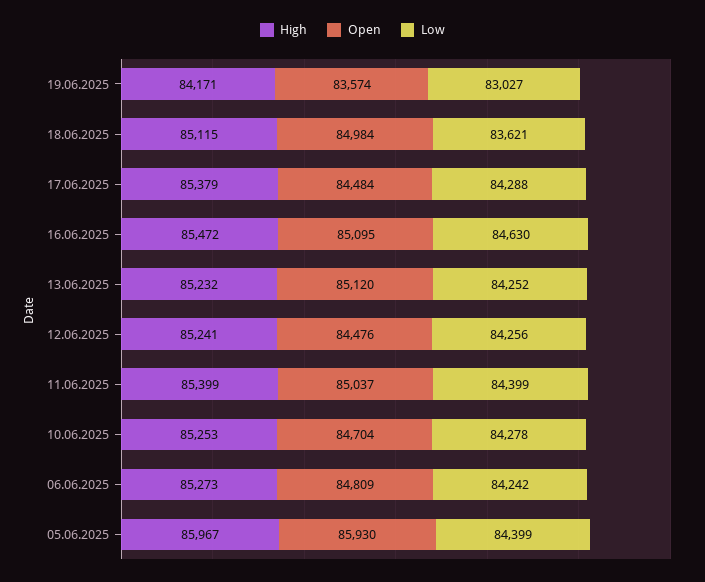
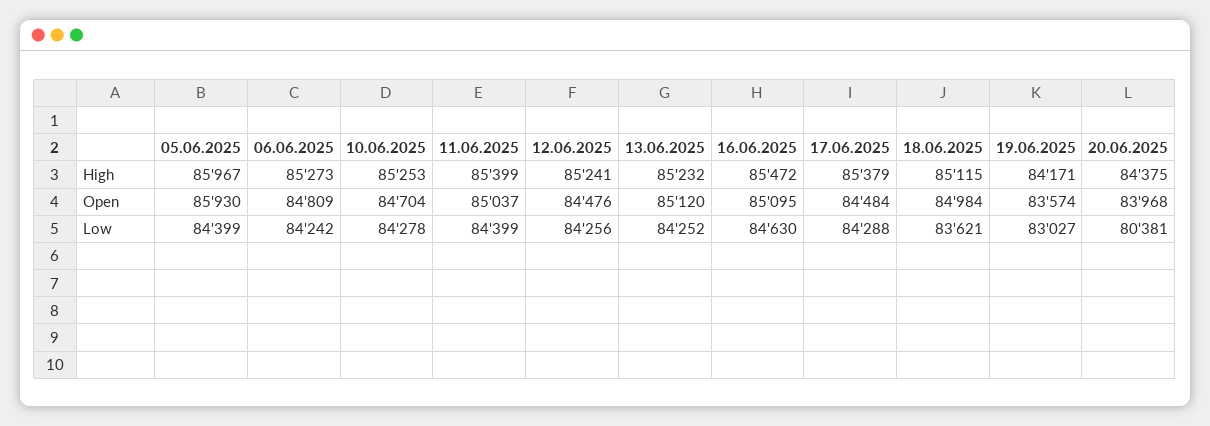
High, 20.06.2025: none -> 84375
Open, 20.06.2025: none -> 83968
Low, 20.06.2025: none -> 80381

